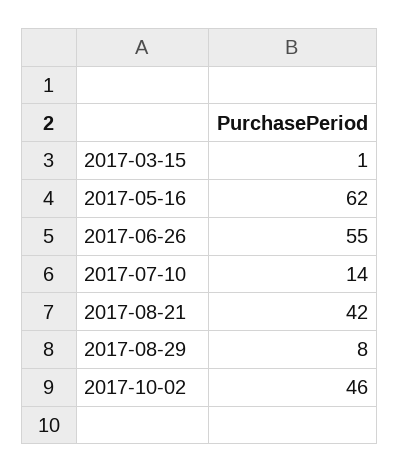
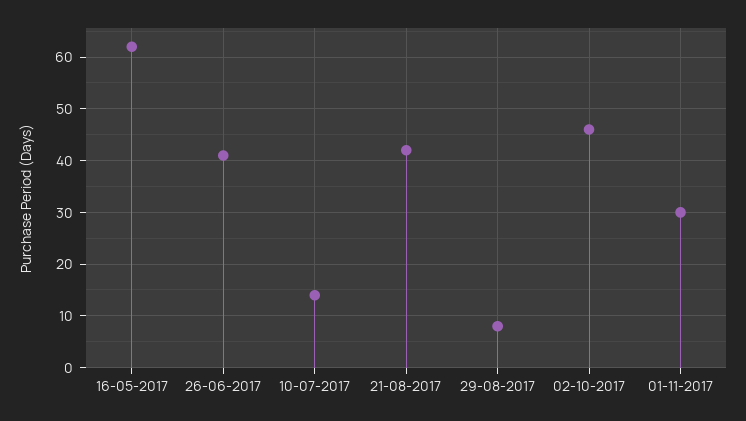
2017-03-15: 1 -> none
2017-06-26: 55 -> 40
01-11-2017: none -> 30

